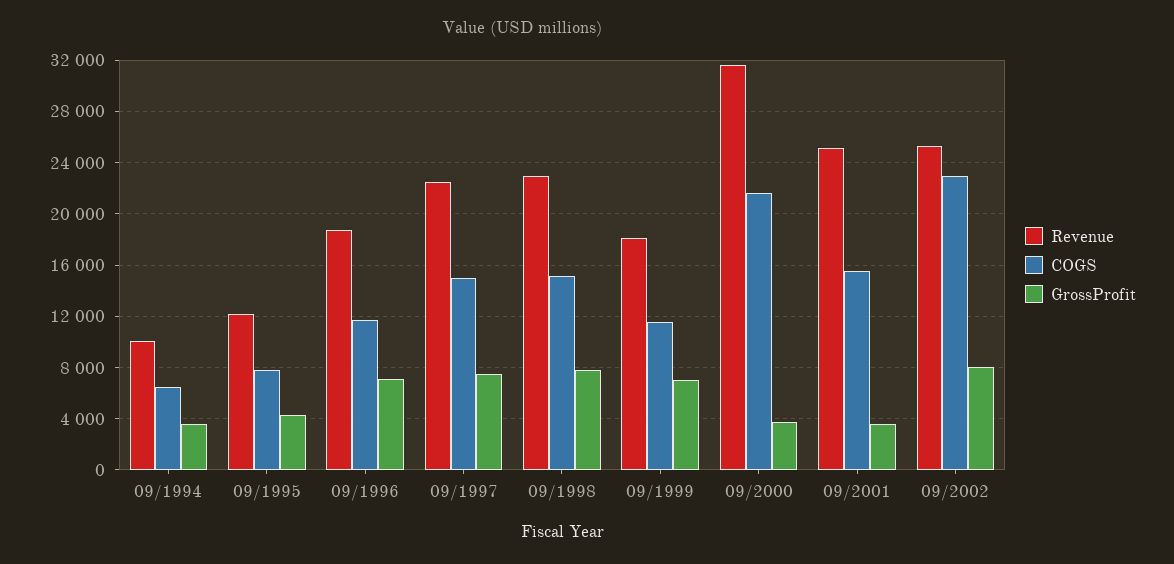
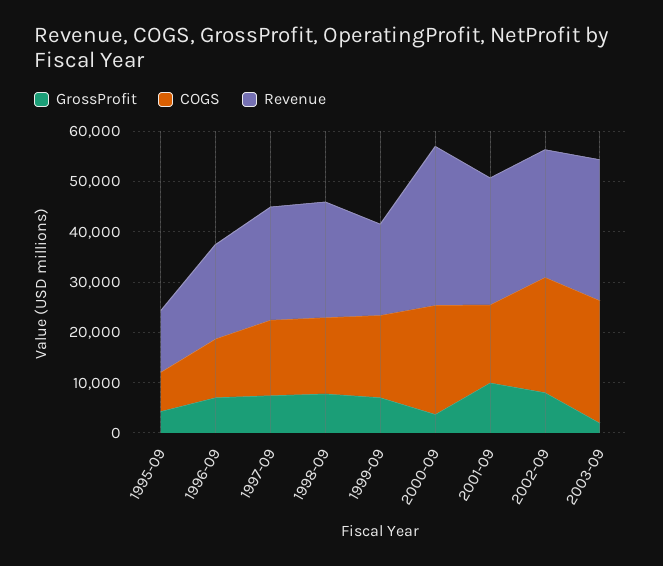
Revenue, 09/1994: 10000 -> none
COGS, 09/1994: 6500 -> none
GrossProfit, 09/1994: 3500 -> none
COGS, 09/1999: 11500 -> 16000
GrossProfit, 09/2001: 3500 -> 10000
GrossProfit, 2003-09: none -> 2000
COGS, 2003-09: none -> 24000
Revenue, 2003-09: none -> 28000

